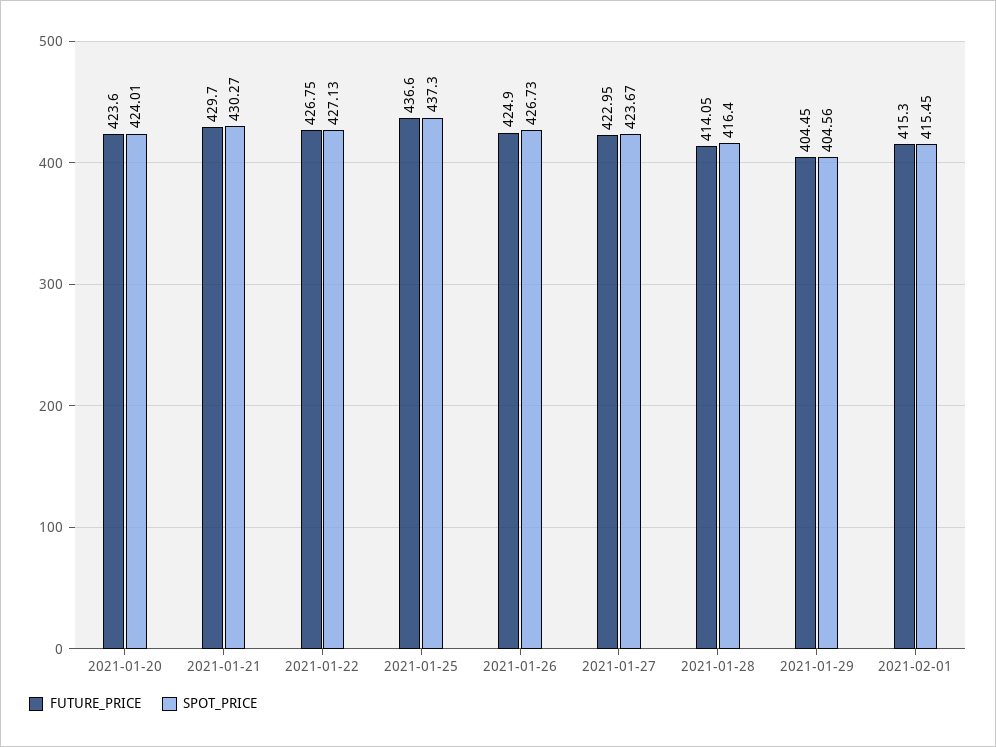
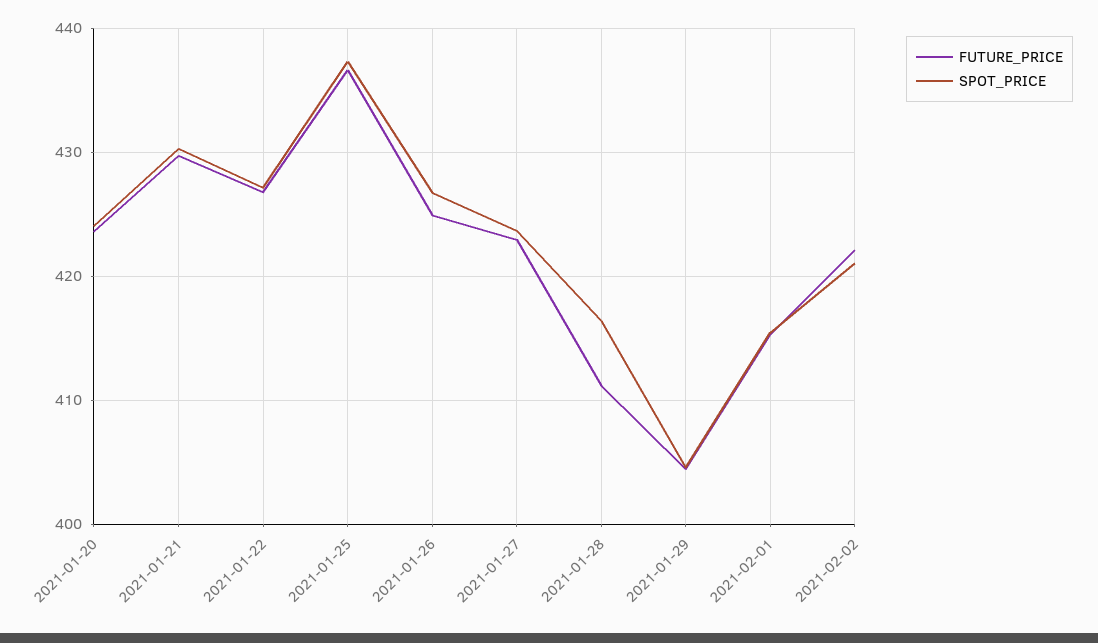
FUTURE_PRICE, 2021-01-28: 414.05 -> 411
FUTURE_PRICE, 2021-02-02: none -> 422
SPOT_PRICE, 2021-02-02: none -> 421

